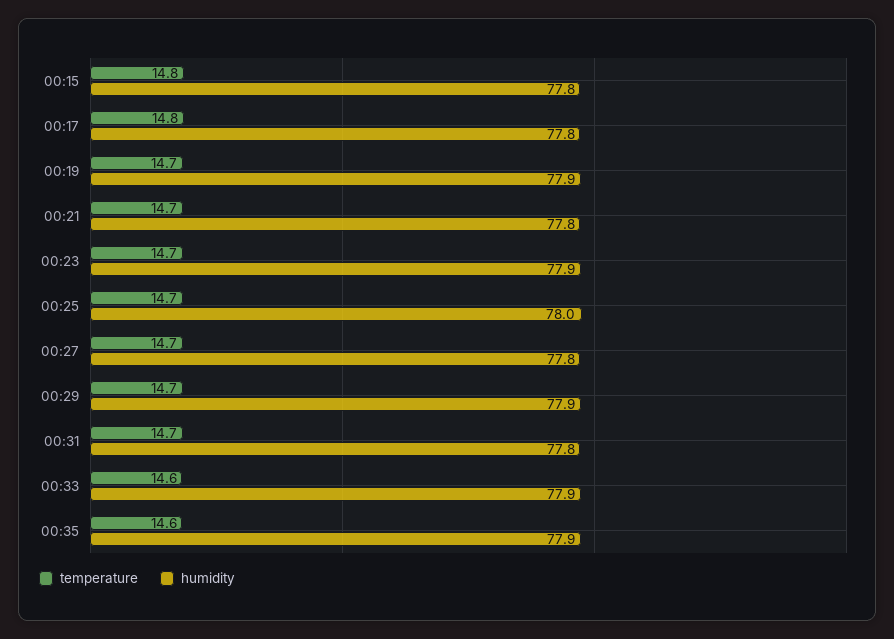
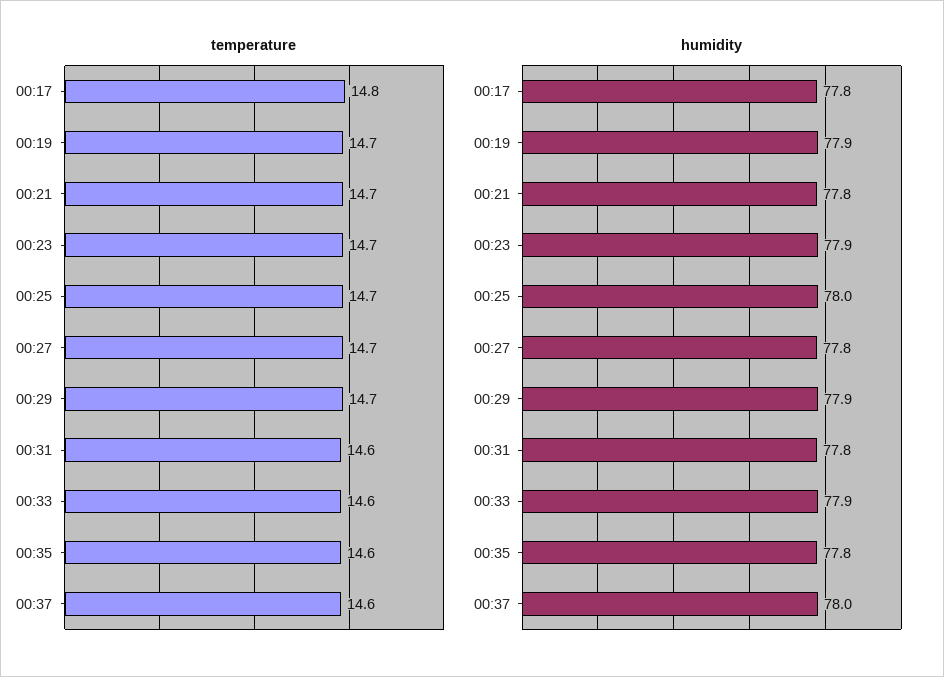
temperature, 00:15: 14.8 -> none
humidity, 00:15: 77.8 -> none
temperature, 00:31: 14.7 -> 14.6
humidity, 00:35: 77.9 -> 77.8
temperature, 00:37: none -> 14.6
humidity, 00:37: none -> 78

